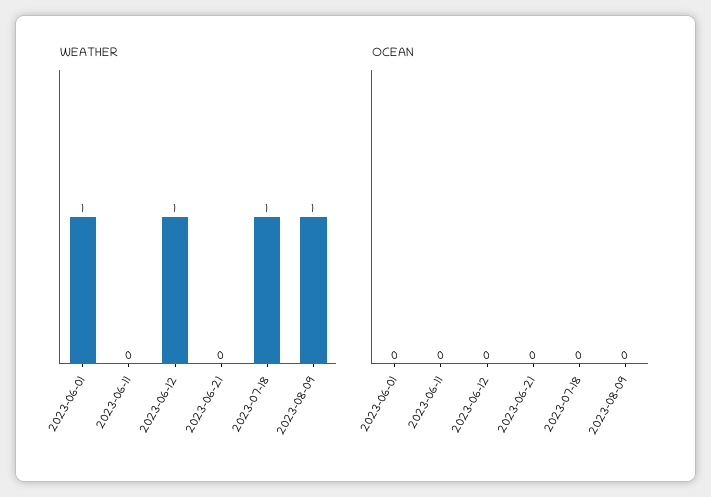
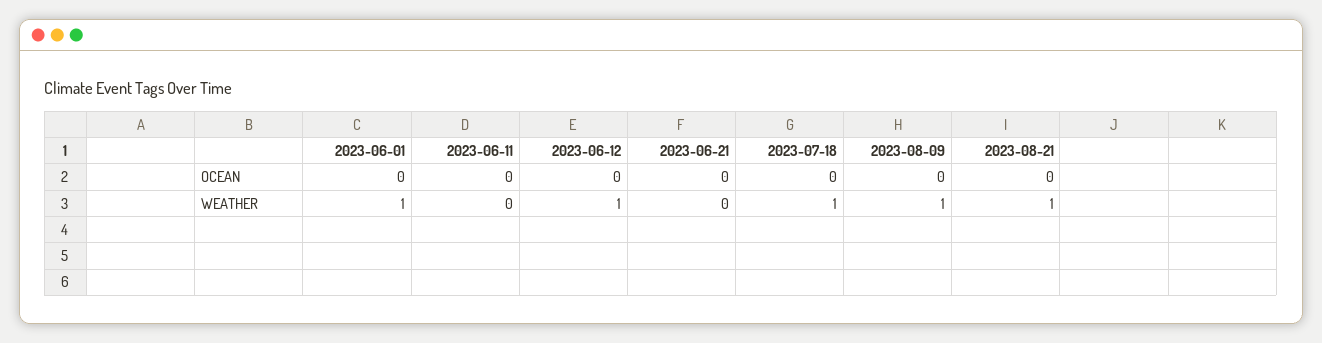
OCEAN, 2023-08-21: none -> 0
WEATHER, 2023-08-21: none -> 1

